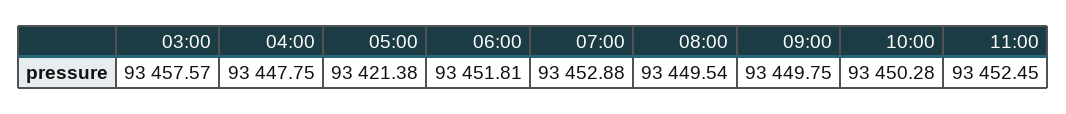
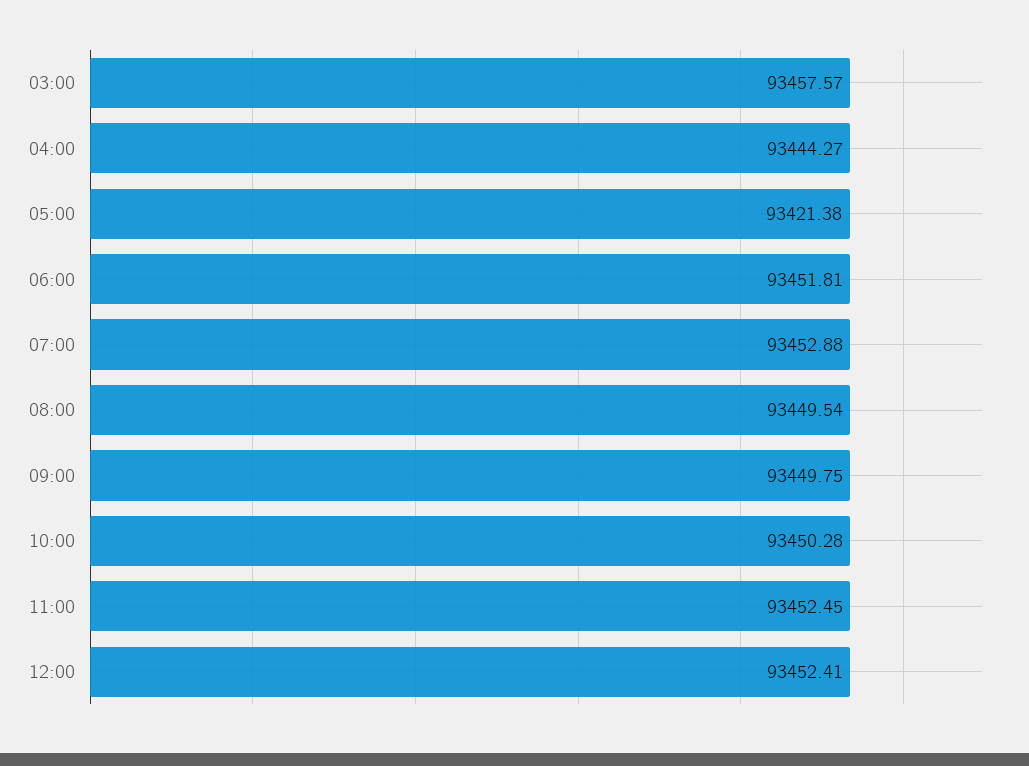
04:00: 93447.75 -> 93444.27
12:00: none -> 93452.41

